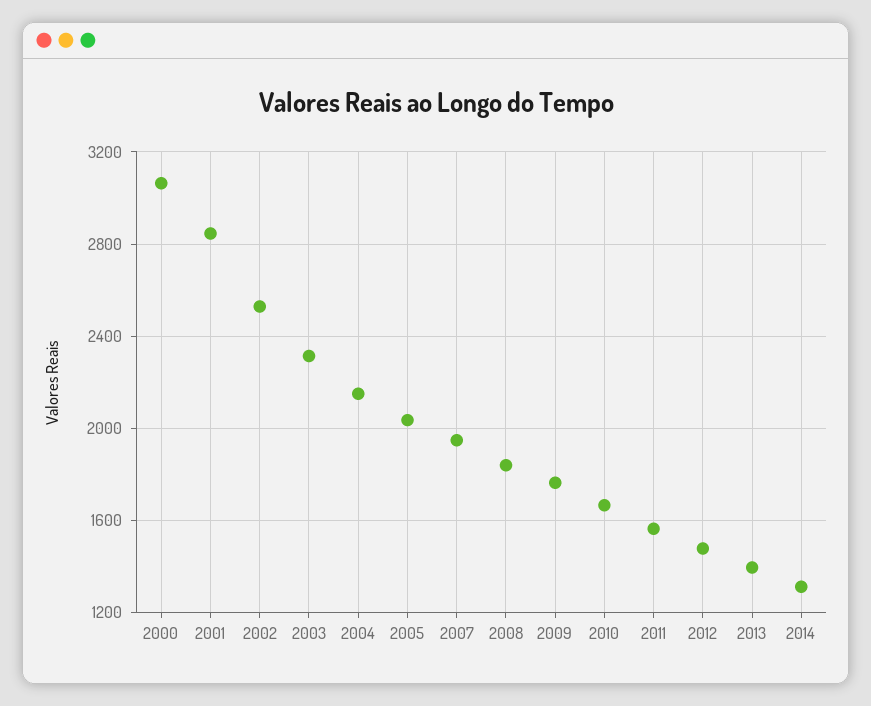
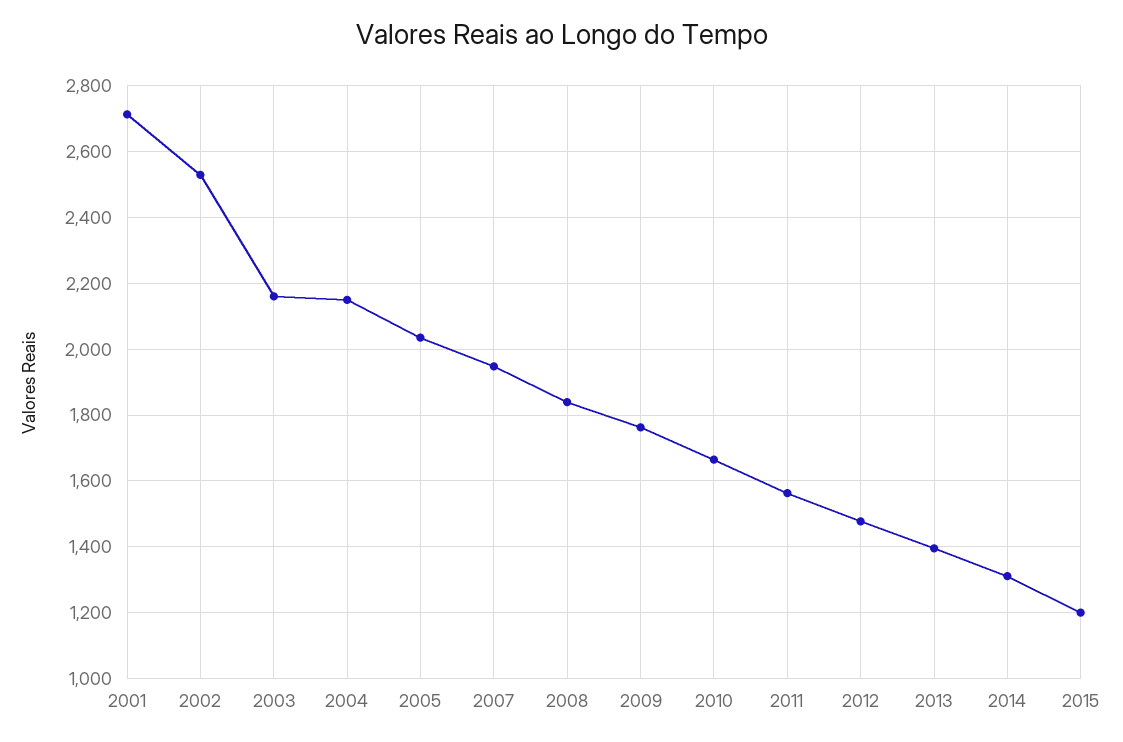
2000: 3050 -> none
2001: 2850 -> 2720
2003: 2300 -> 2160
2015: none -> 1200

